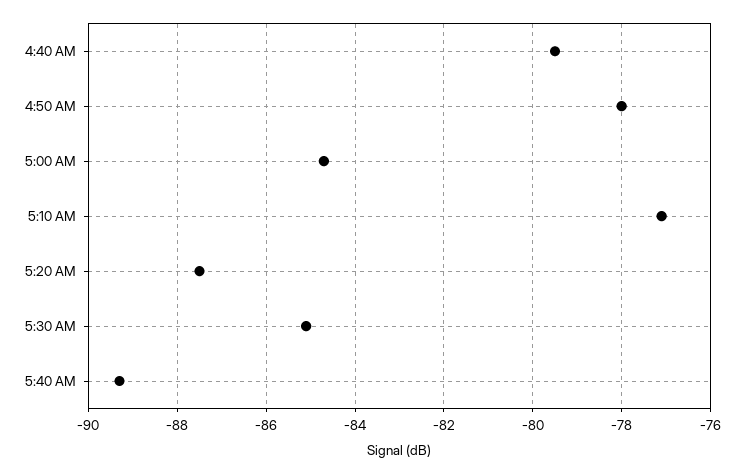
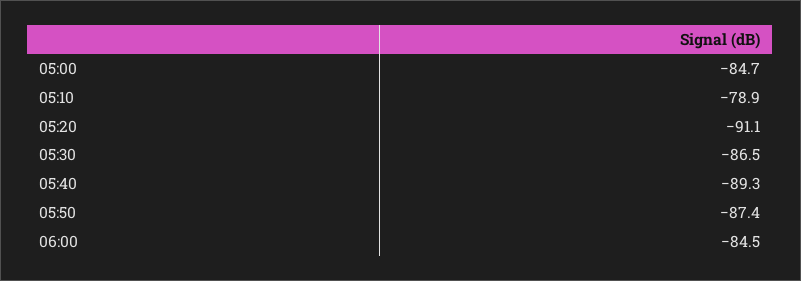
4:40 AM: -79.5 -> none
4:50 AM: -78 -> none
5:10 AM: -77 -> -78.9
5:20 AM: -87.5 -> -91.1
5:30 AM: -85 -> -86.5
05:50: none -> -87.4
06:00: none -> -84.5

